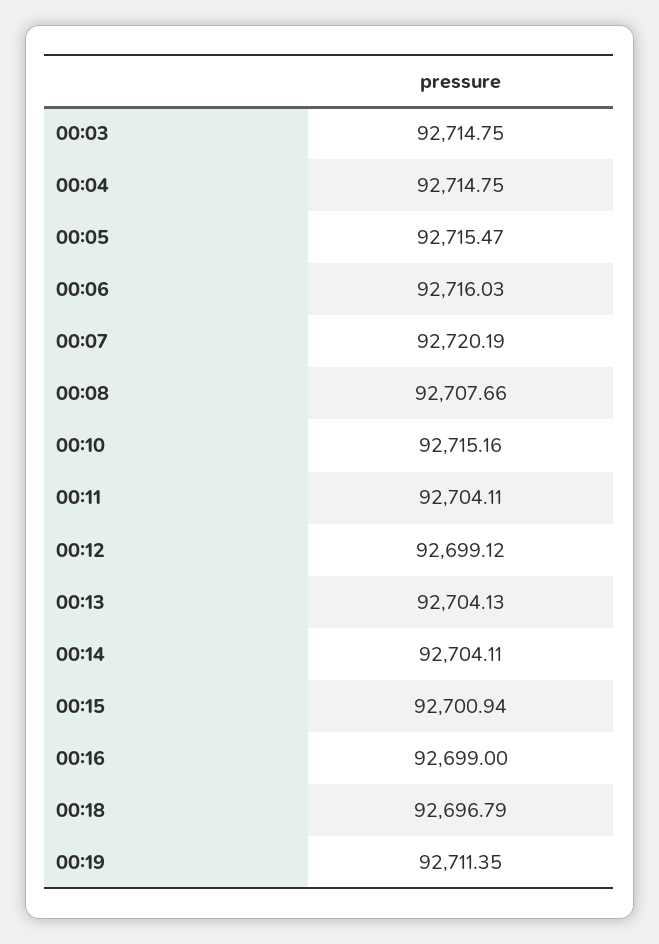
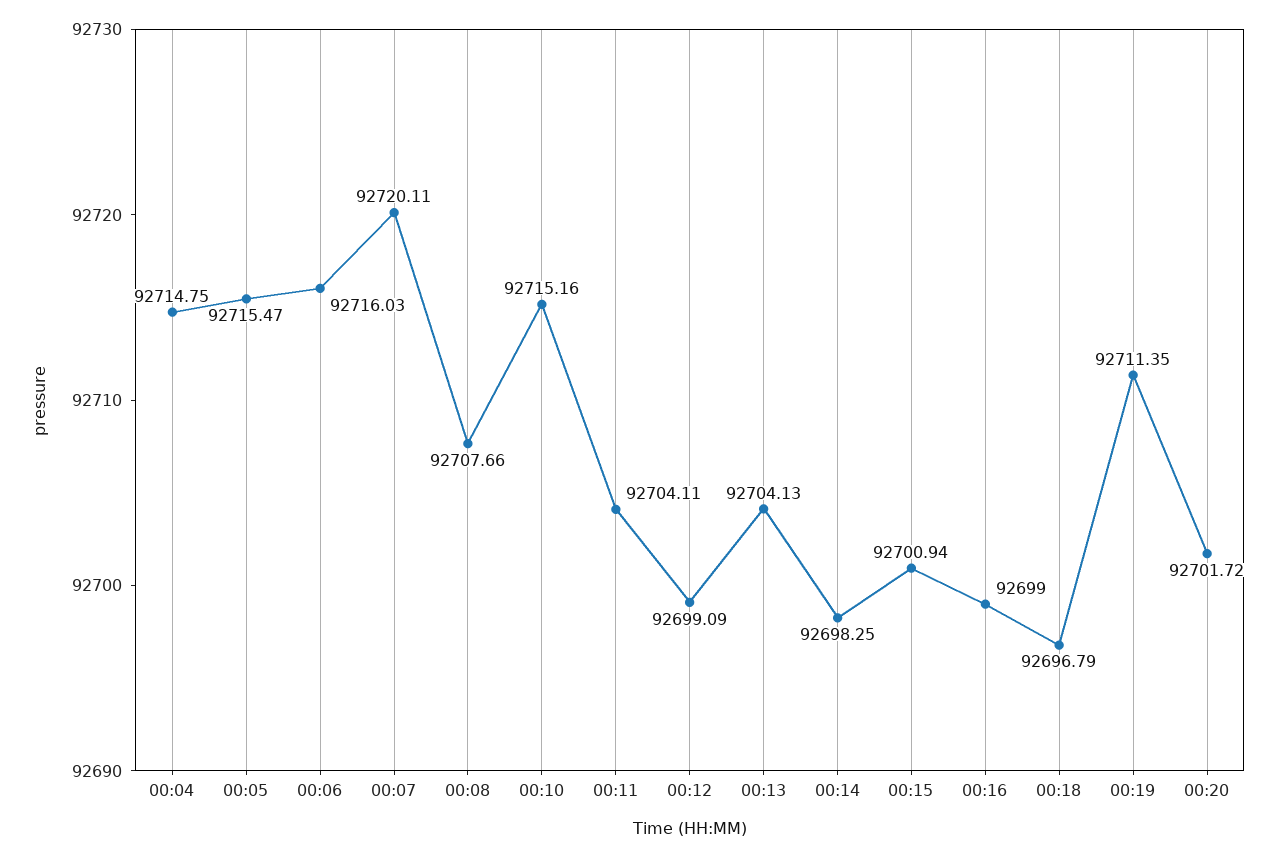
00:03: 92714.75 -> none
00:07: 92720.19 -> 92720.11
00:12: 92699.12 -> 92699.09
00:14: 92704.11 -> 92698.25
00:20: none -> 92701.72

